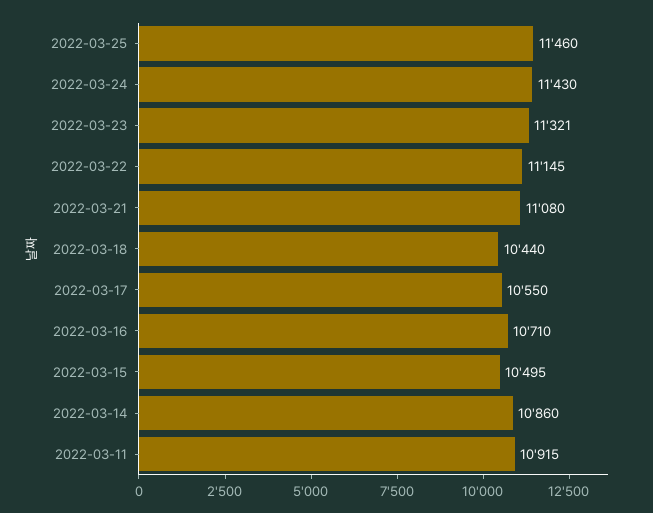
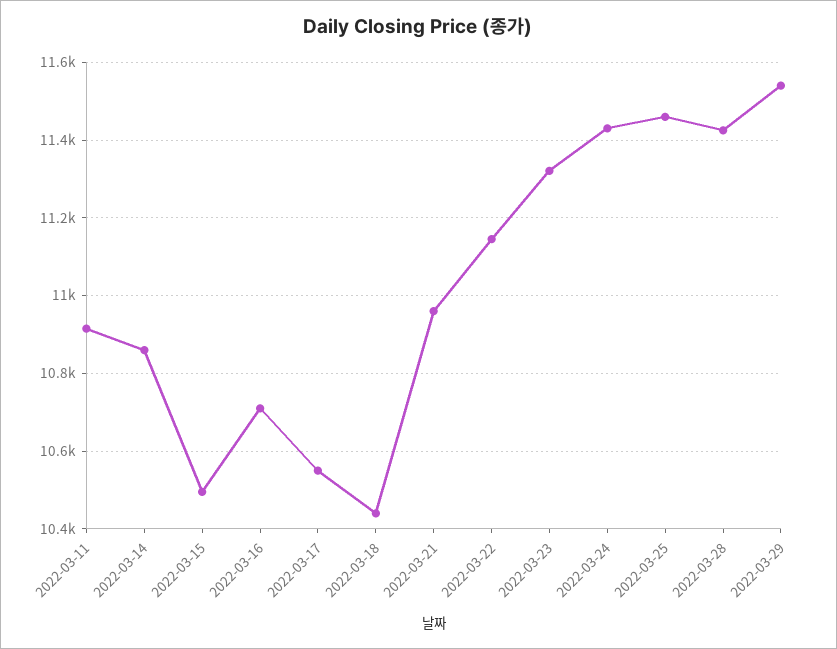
2022-03-21: 11080 -> 10960
2022-03-28: none -> 11420
2022-03-29: none -> 11540

